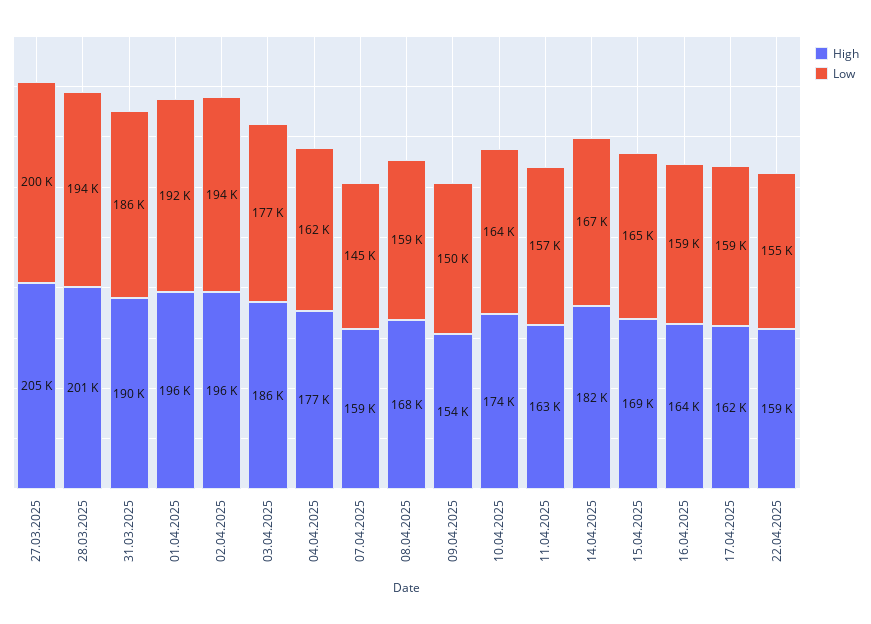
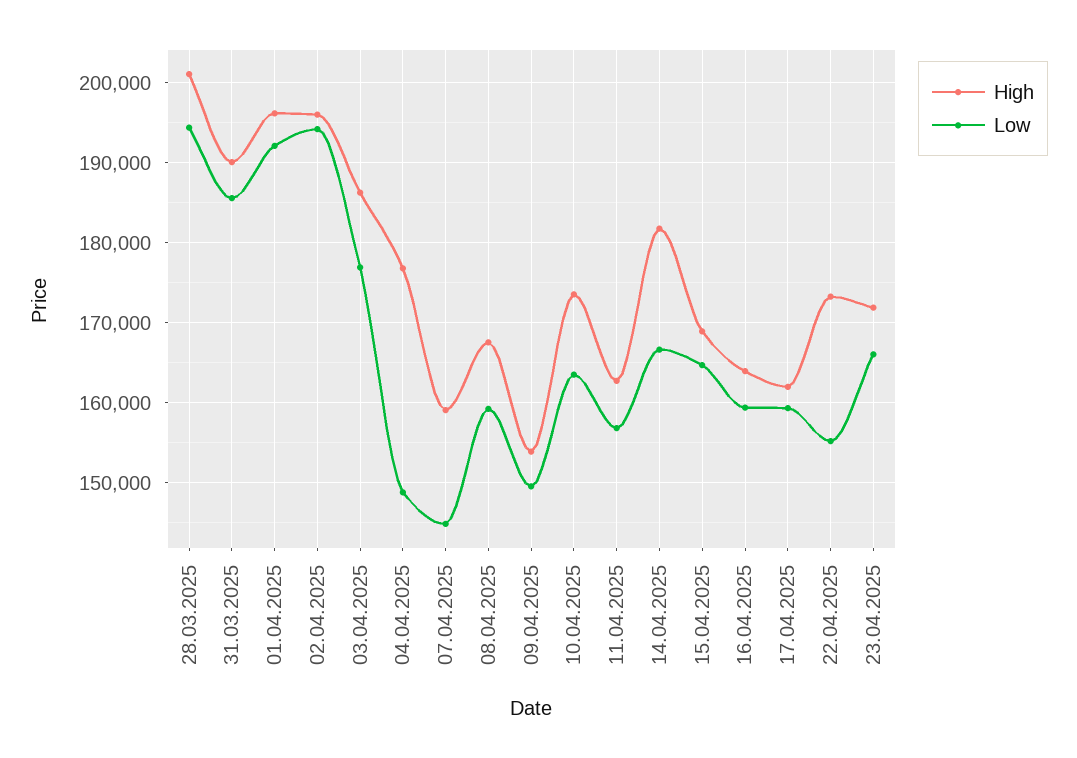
High, 27.03.2025: 205000 -> none
Low, 27.03.2025: 200000 -> none
Low, 04.04.2025: 162000 -> 149000
High, 22.04.2025: 159000 -> 173000
High, 23.04.2025: none -> 172000
Low, 23.04.2025: none -> 166000

